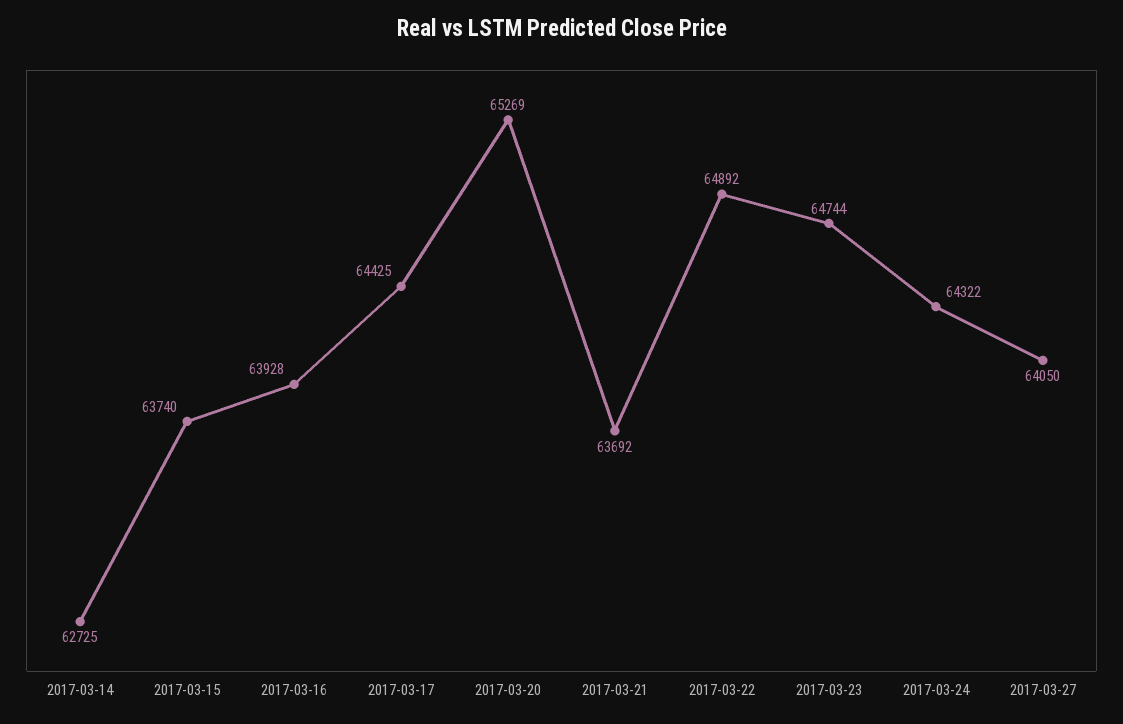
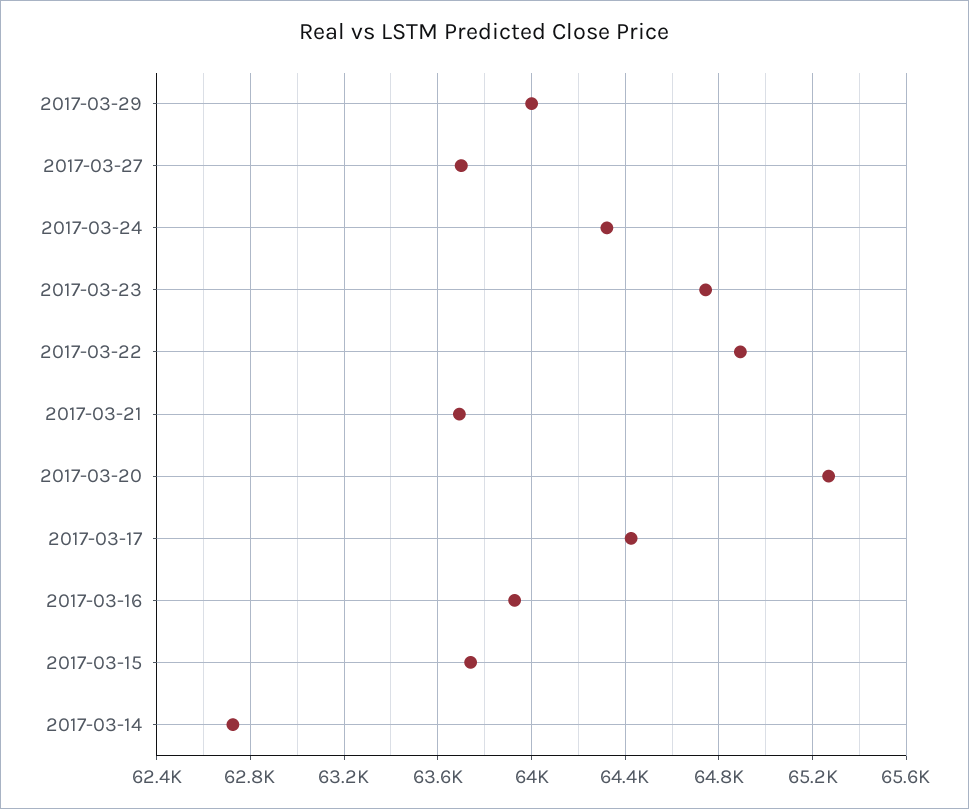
2017-03-27: 64050 -> 63700
2017-03-29: none -> 64000

